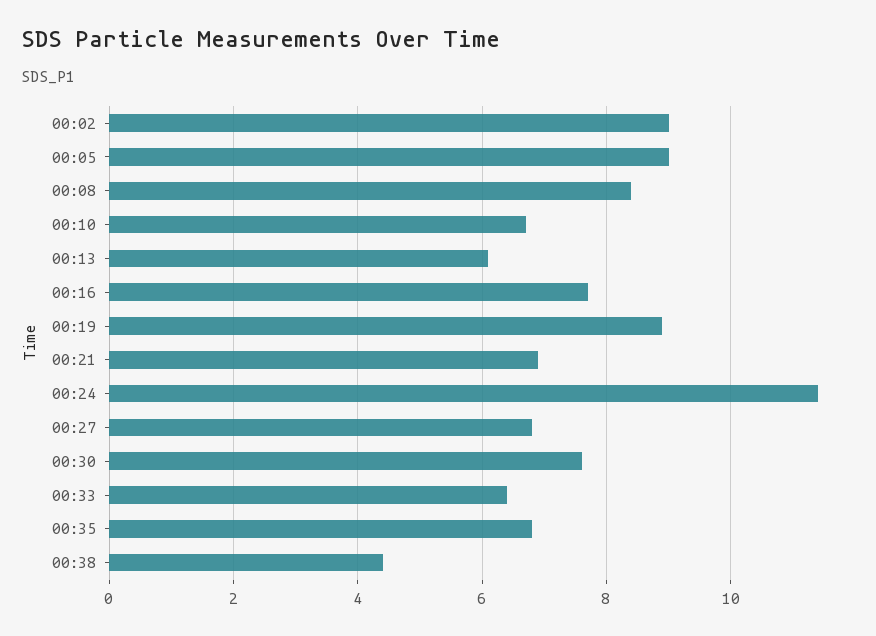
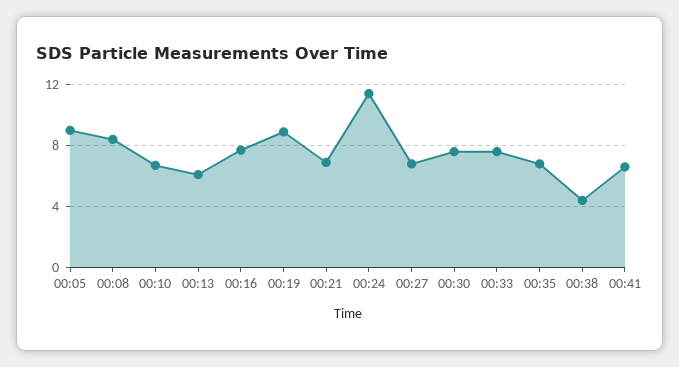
00:02: 9 -> none
00:33: 6.5 -> 7.5
00:41: none -> 6.5

